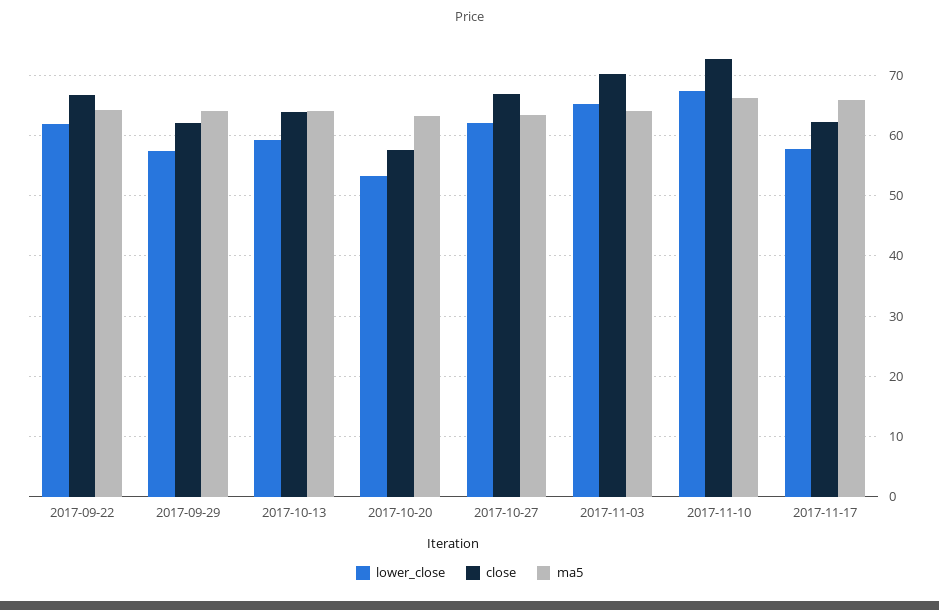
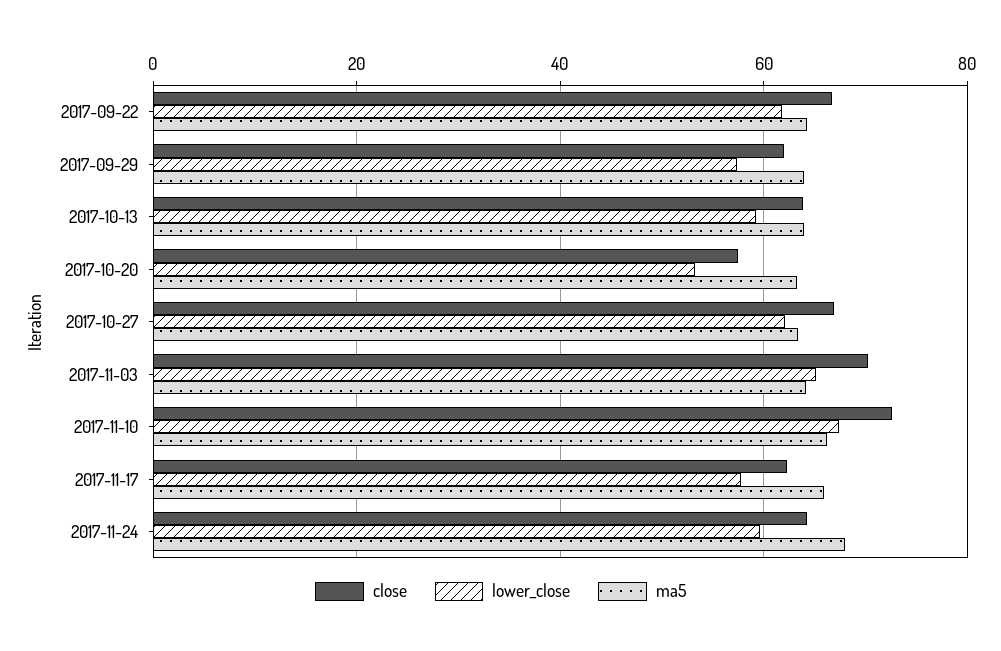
close, 2017-11-24: none -> 64
lower_close, 2017-11-24: none -> 60
ma5, 2017-11-24: none -> 68

